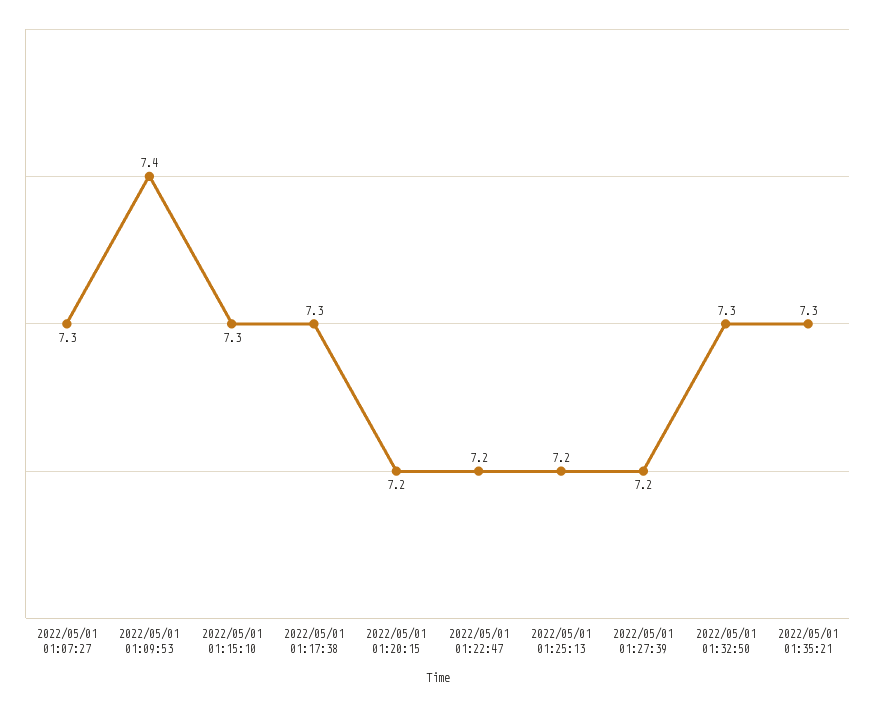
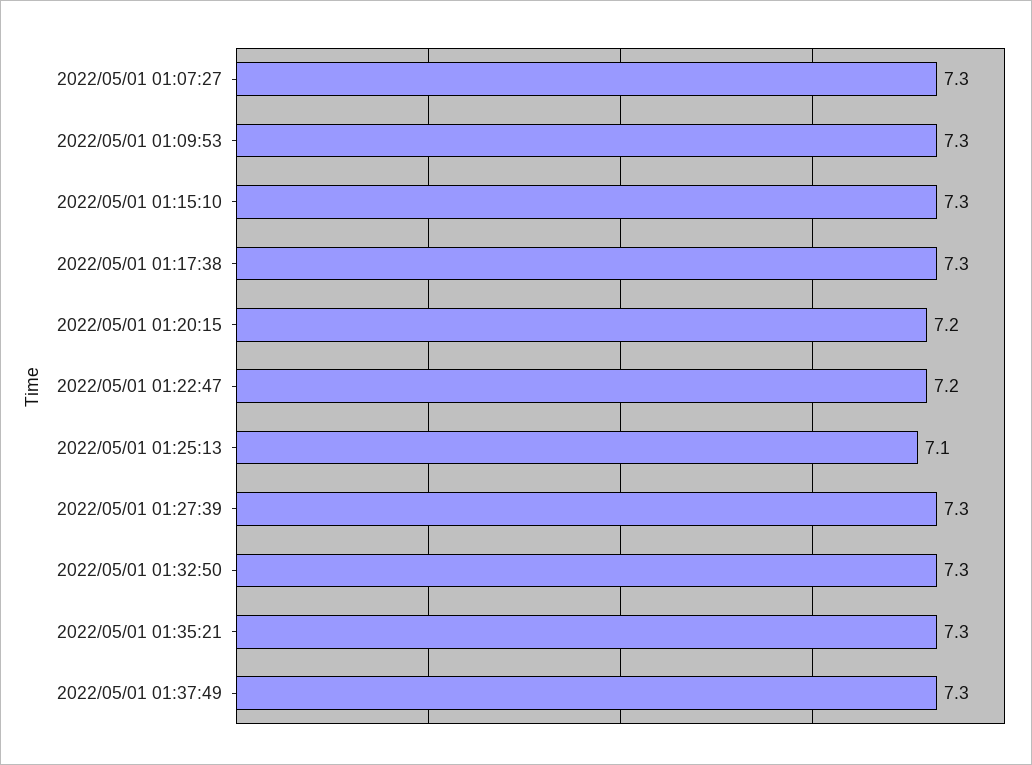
2022/05/01 01:09:53: 7.4 -> 7.3
2022/05/01 01:25:13: 7.2 -> 7.1
2022/05/01 01:27:39: 7.2 -> 7.3
2022/05/01 01:37:49: none -> 7.3

